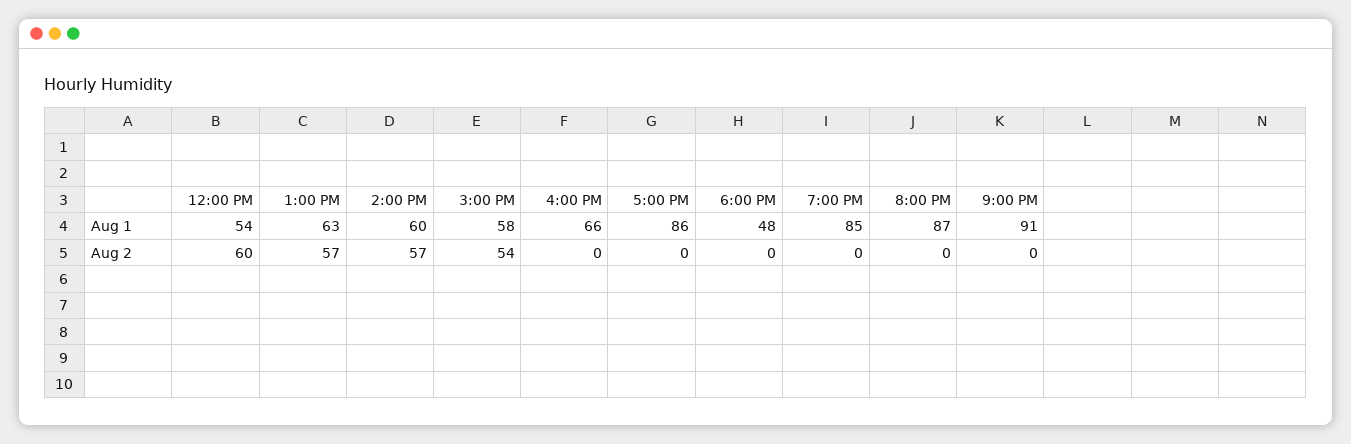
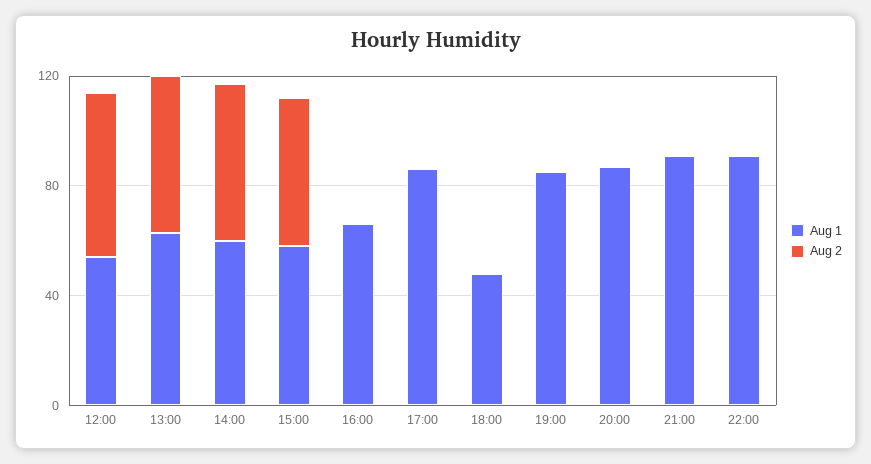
Aug 1, 22:00: none -> 90
Aug 2, 22:00: none -> 0

